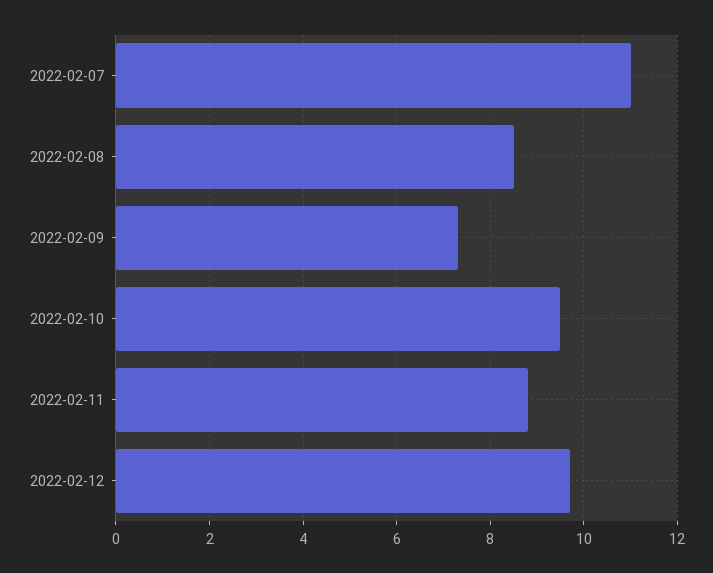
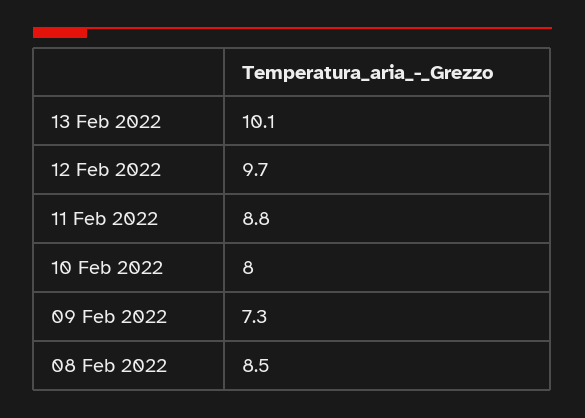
2022-02-07: 11 -> none
2022-02-10: 9.5 -> 8
13 Feb 2022: none -> 10.1

